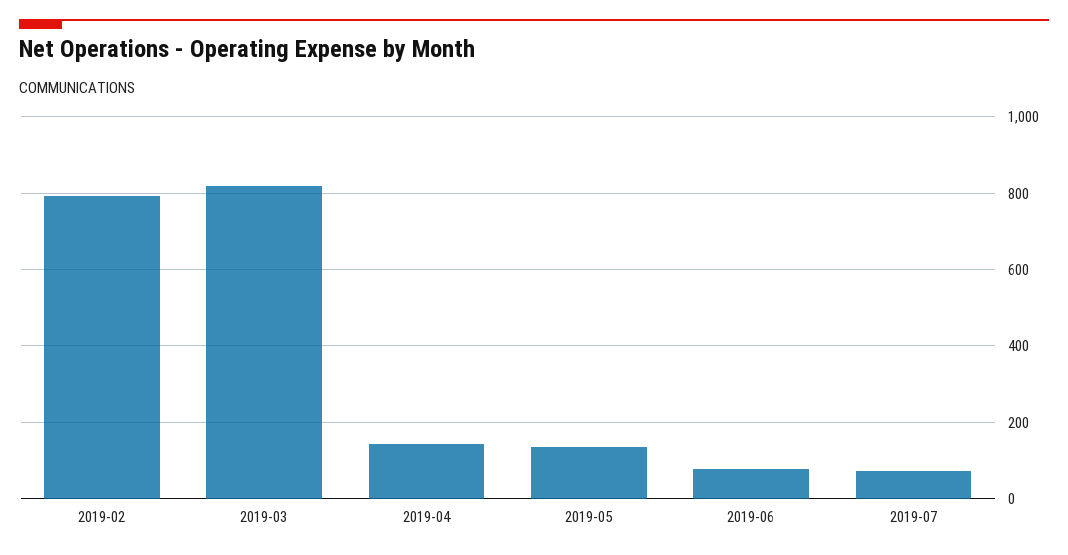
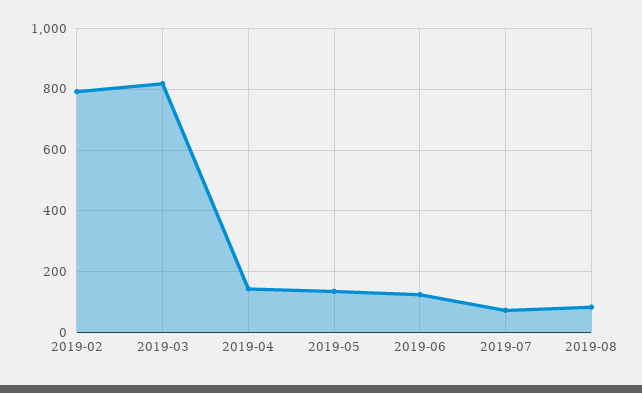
2019-06: 80 -> 120
2019-08: none -> 80

